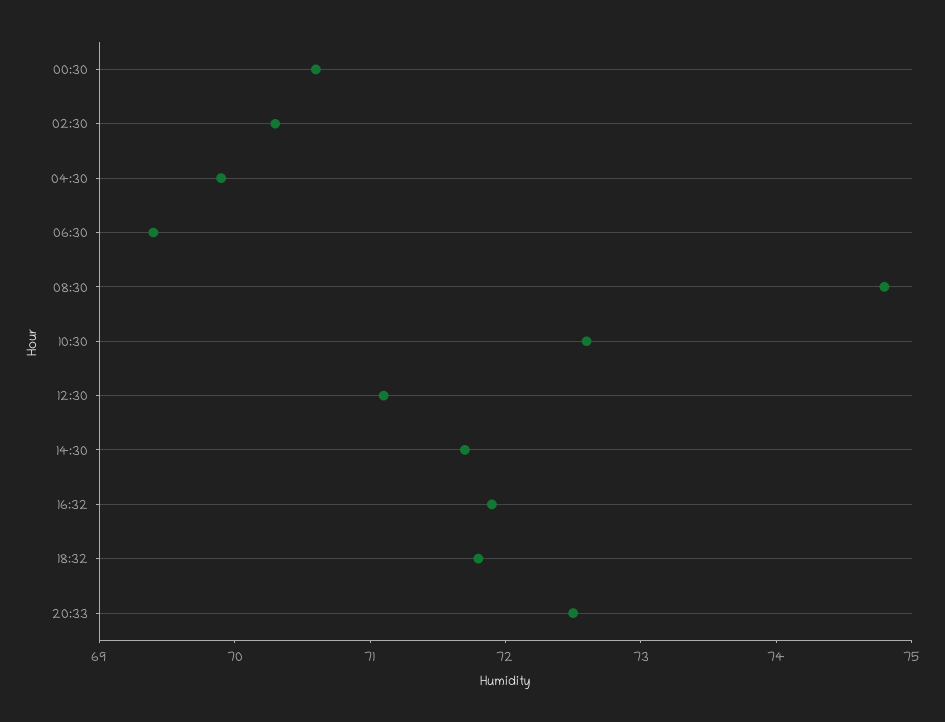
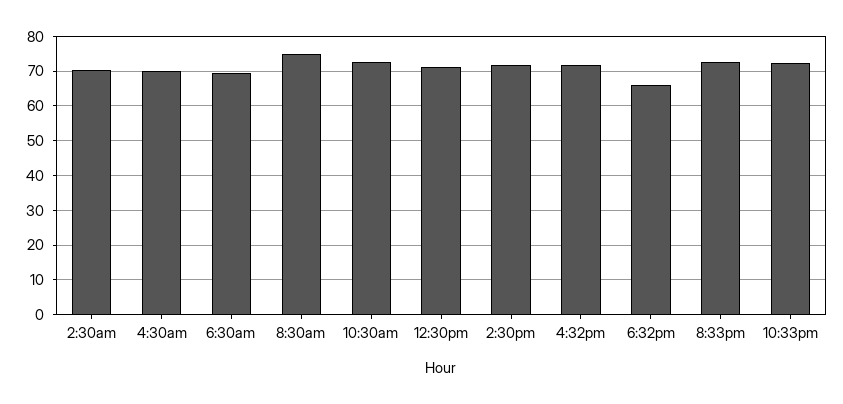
00:30: 70.6 -> none
18:32: 71.8 -> 66
10:33pm: none -> 72

